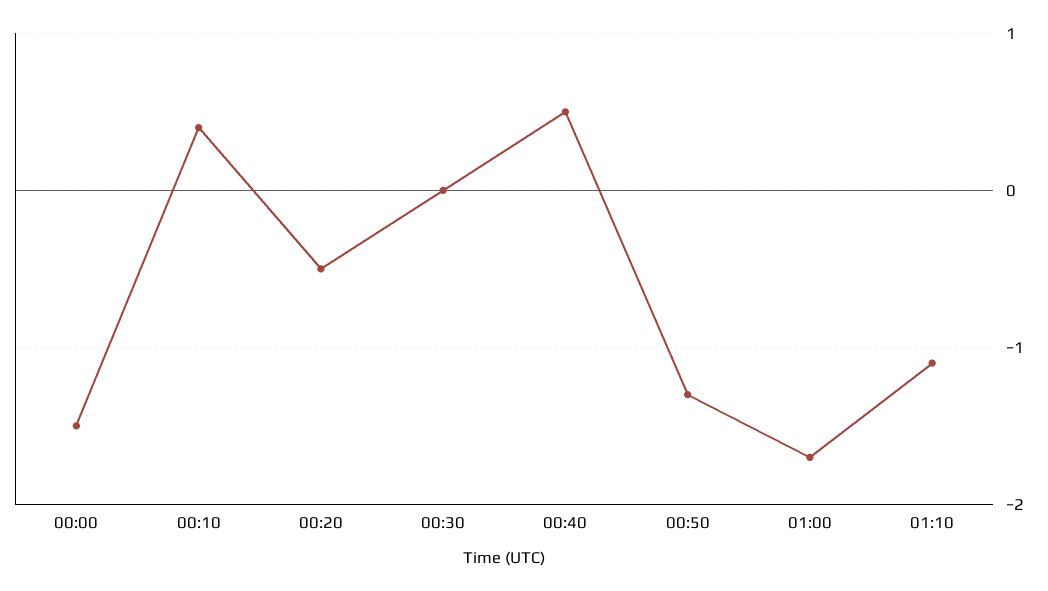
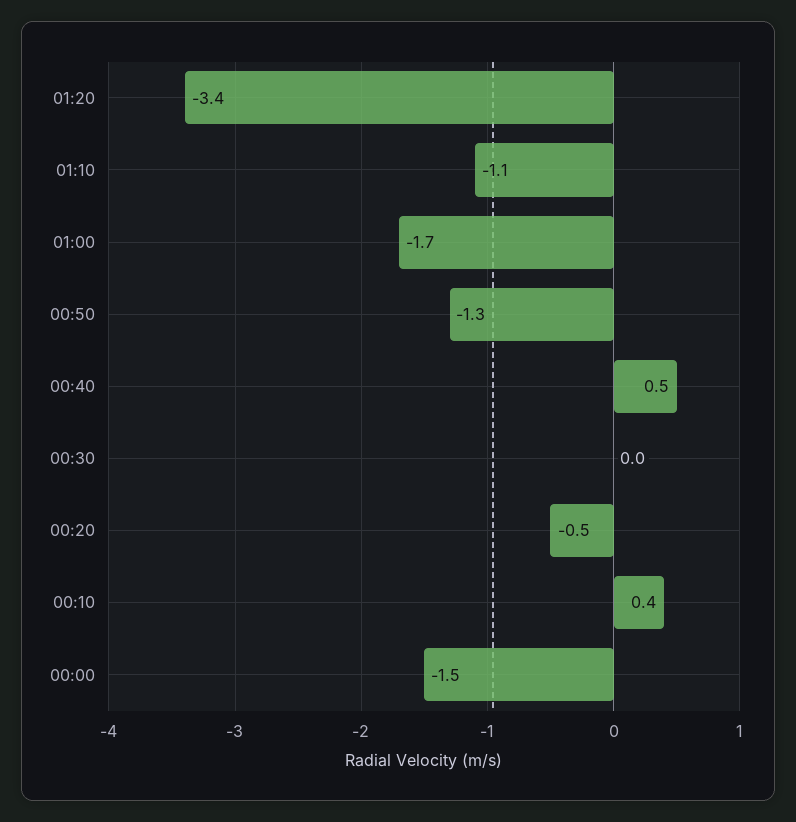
01:20: none -> -3.4

